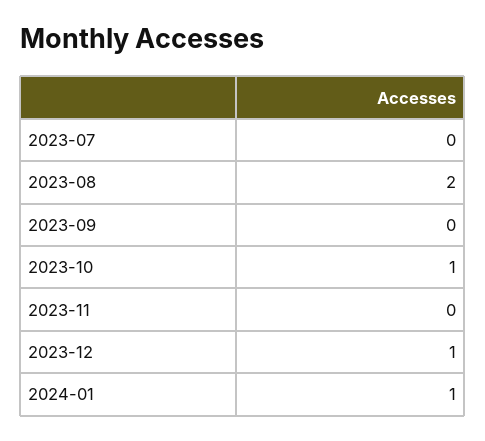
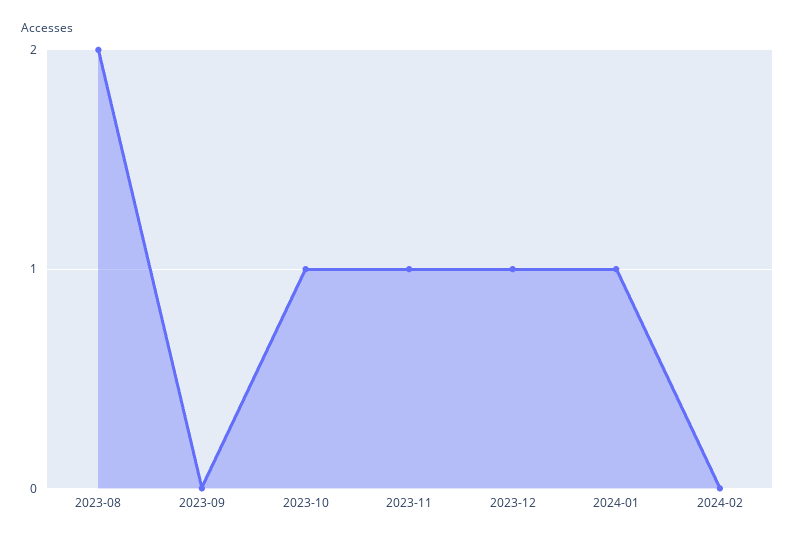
2023-07: 0 -> none
2023-11: 0 -> 1
2024-02: none -> 0

